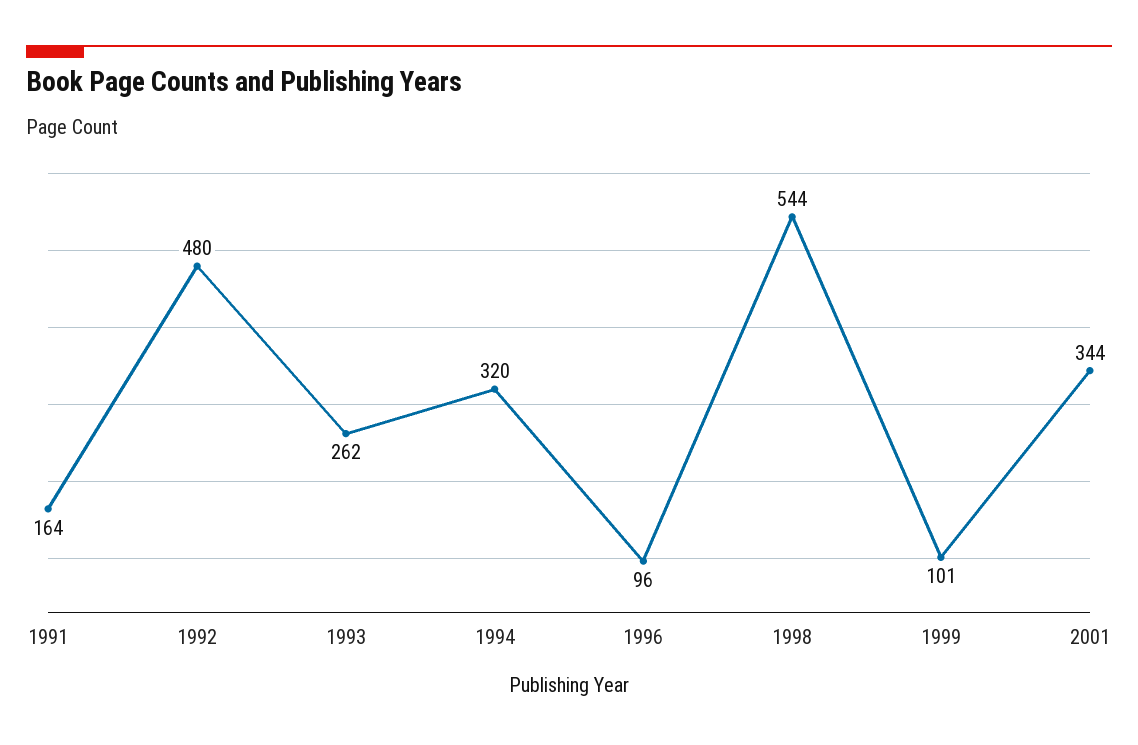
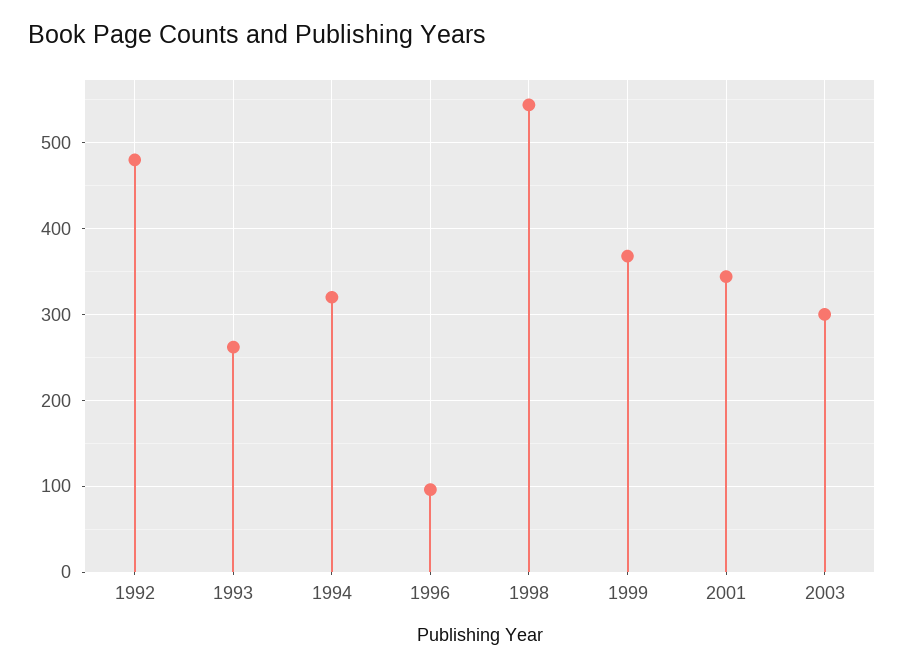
1991: 164 -> none
1999: 101 -> 370
2003: none -> 300

